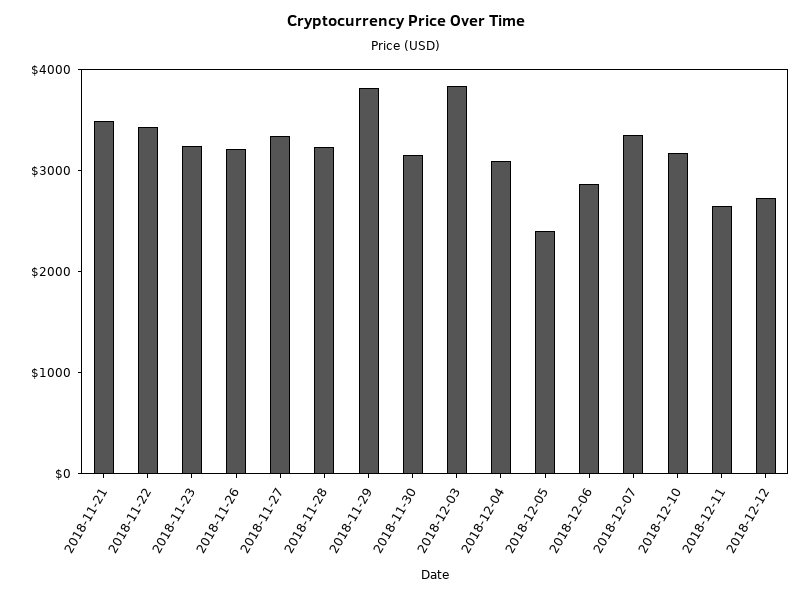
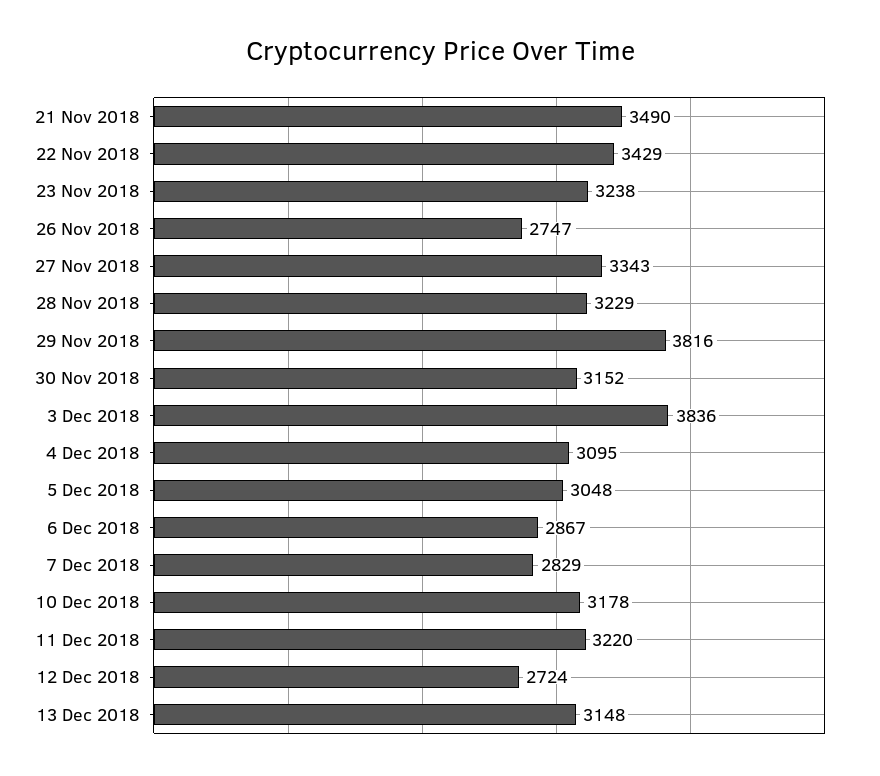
2018-11-26: 3200 -> 2747
2018-12-05: 2400 -> 3048
2018-12-07: 3400 -> 2829
2018-12-11: 2600 -> 3220
13 Dec 2018: none -> 3148

